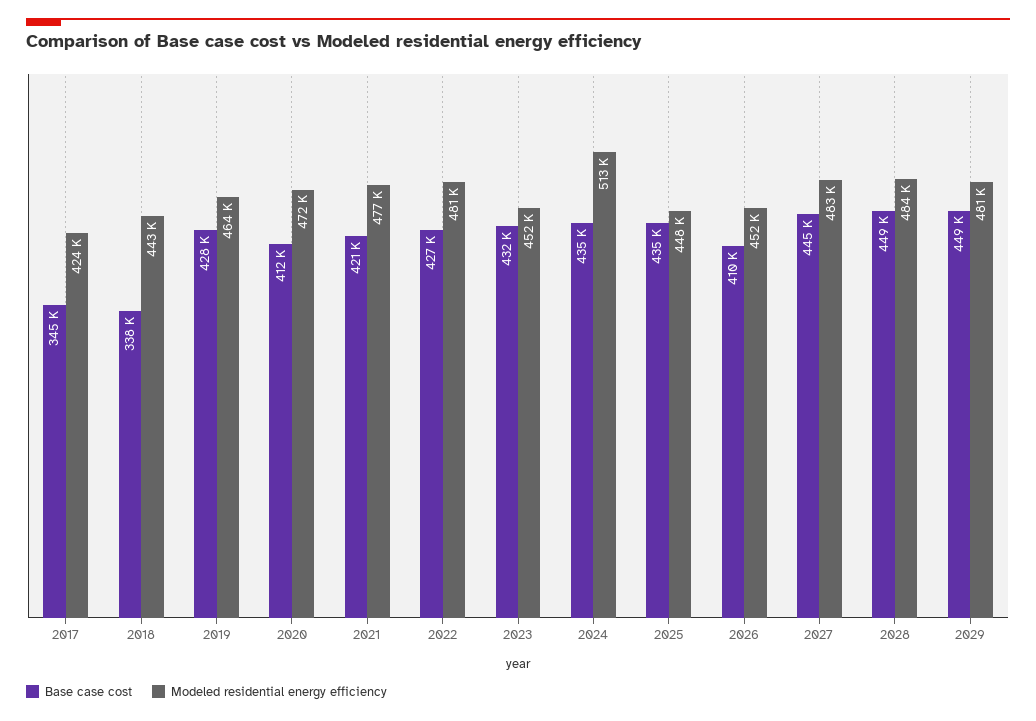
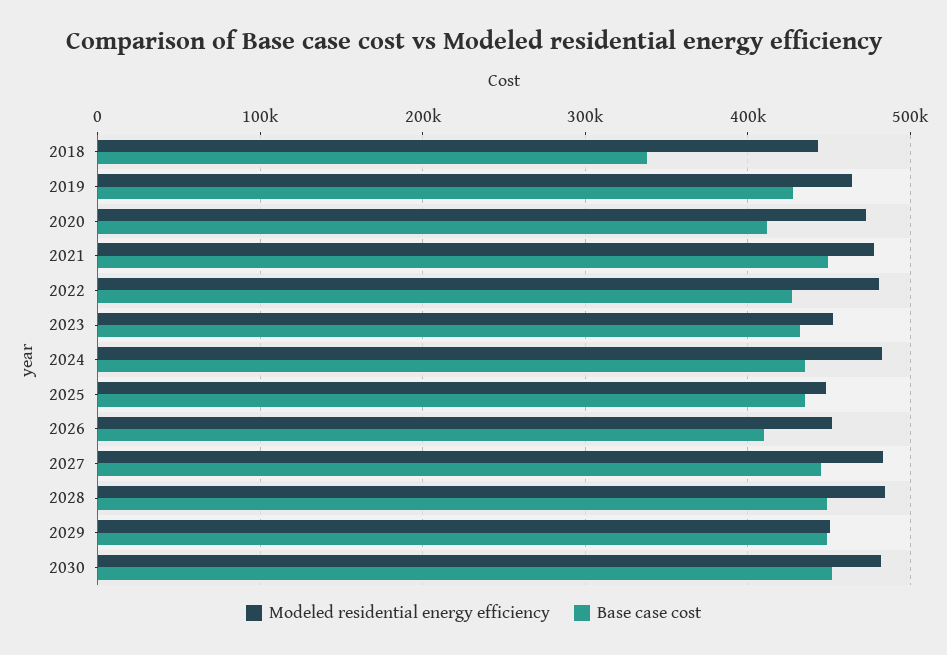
Base case cost, 2017: 345000 -> none
Modeled residential energy efficiency, 2017: 424000 -> none
Base case cost, 2021: 421000 -> 450000
Modeled residential energy efficiency, 2024: 513000 -> 480000
Modeled residential energy efficiency, 2029: 481000 -> 450000
Modeled residential energy efficiency, 2030: none -> 480000
Base case cost, 2030: none -> 450000

